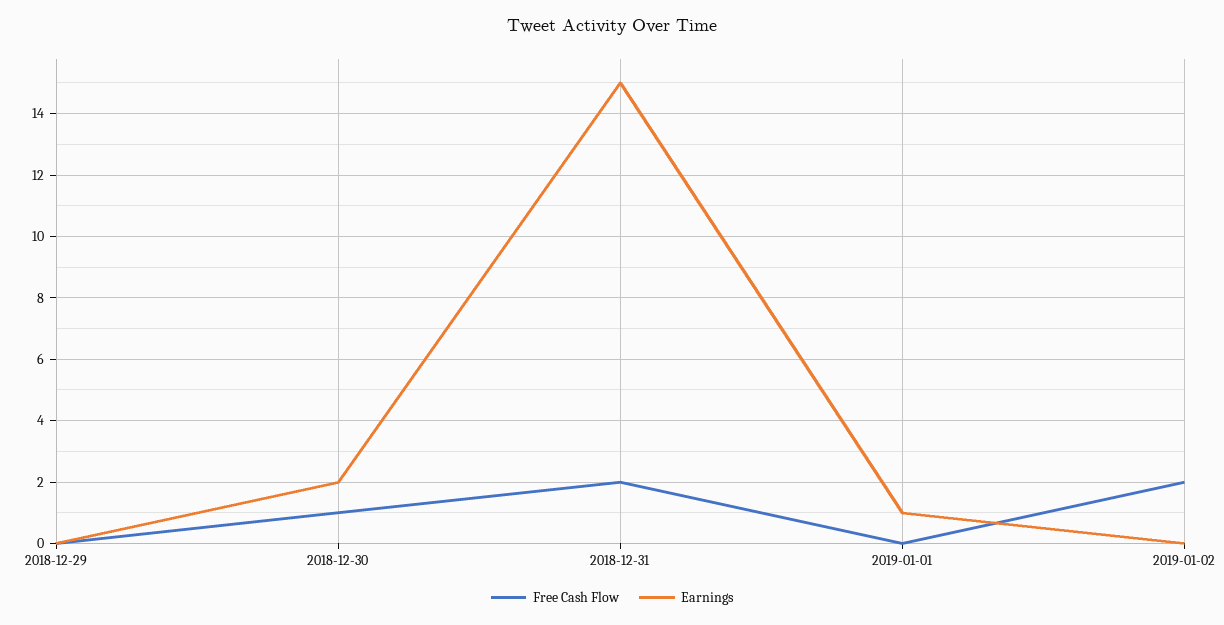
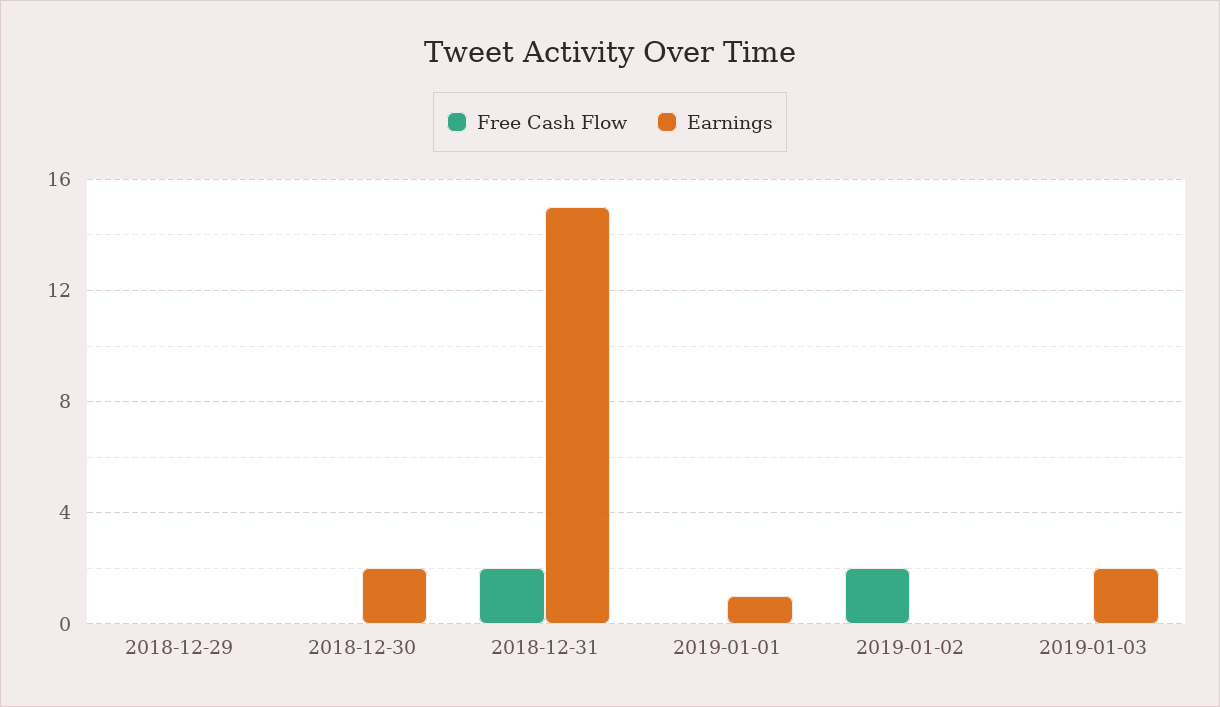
Free Cash Flow, 2018-12-30: 1 -> 0
Free Cash Flow, 2019-01-03: none -> 0
Earnings, 2019-01-03: none -> 2

